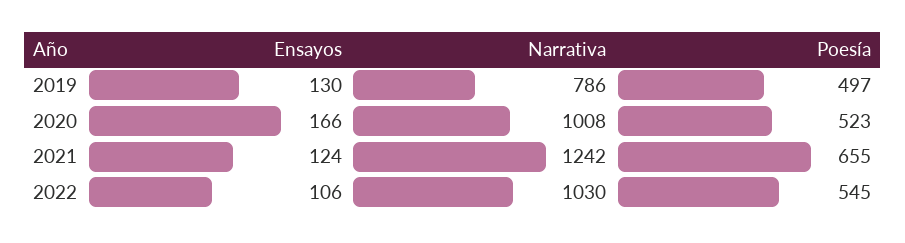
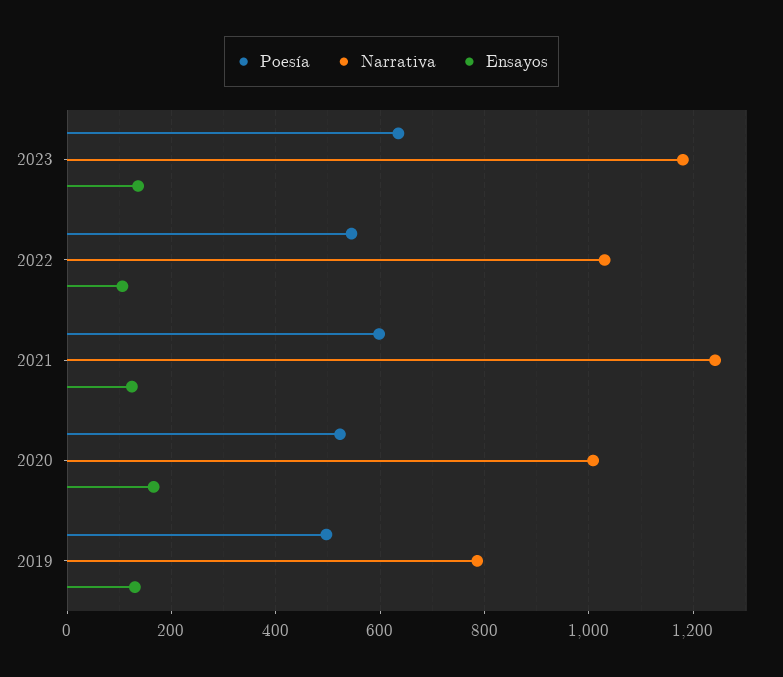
Poesía, 2021: 655 -> 600
Poesía, 2023: none -> 640
Narrativa, 2023: none -> 1180
Ensayos, 2023: none -> 140

